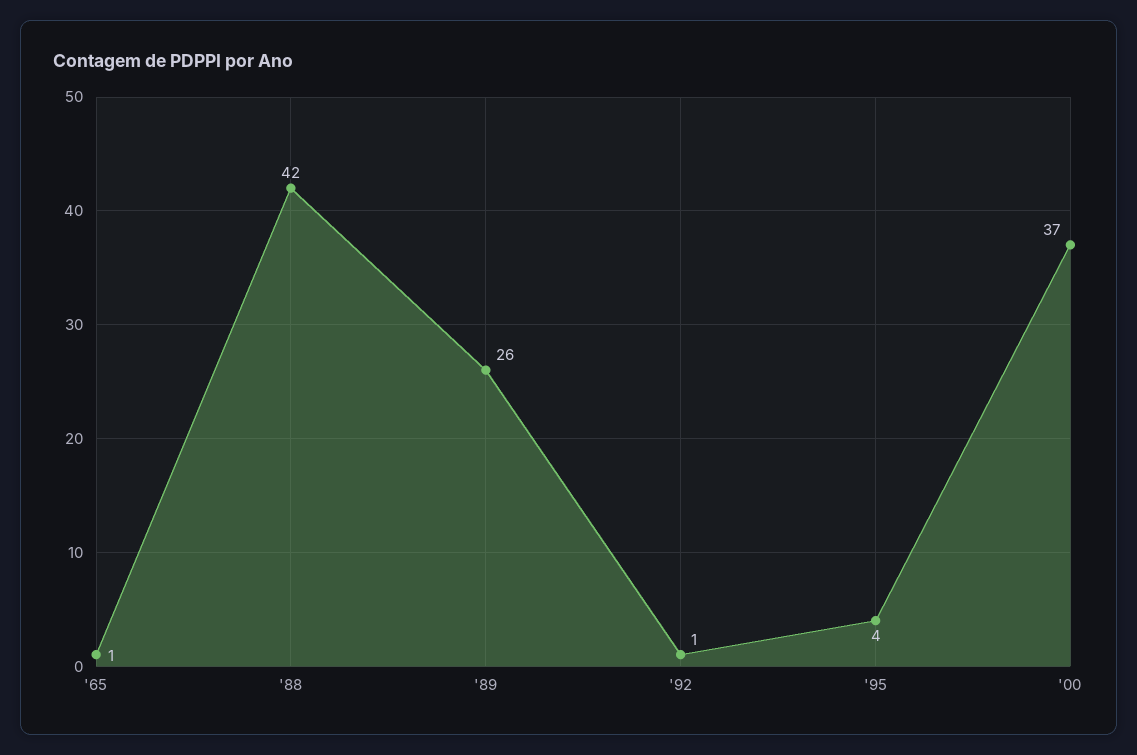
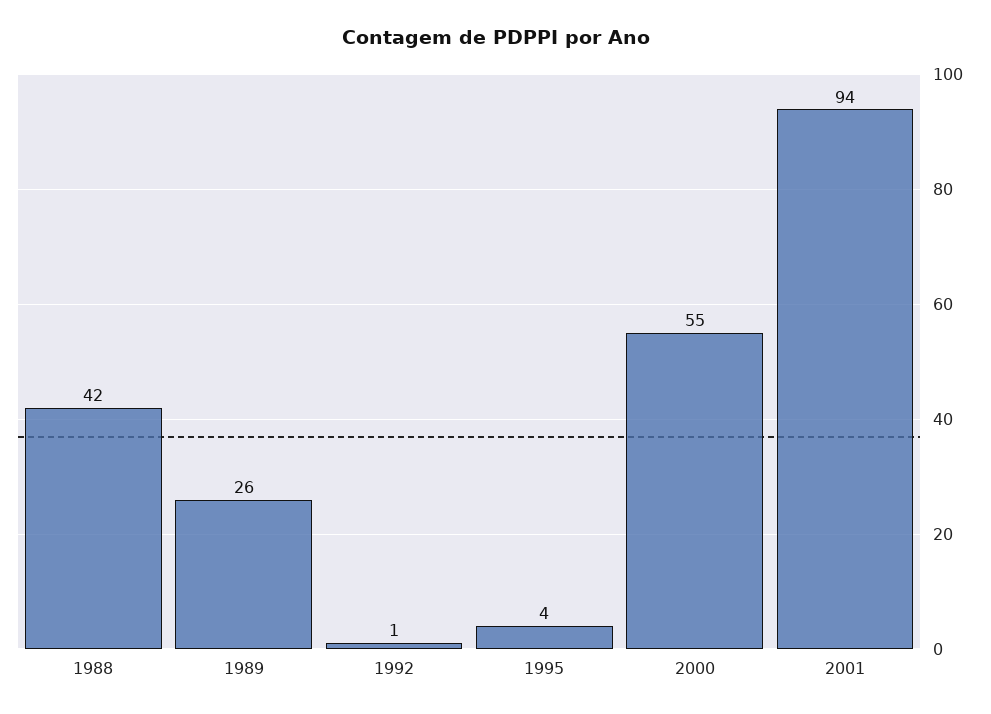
'65: 1 -> none
'00: 37 -> 55
2001: none -> 94

